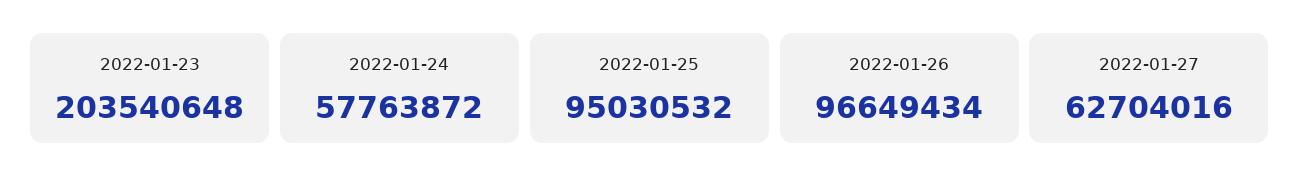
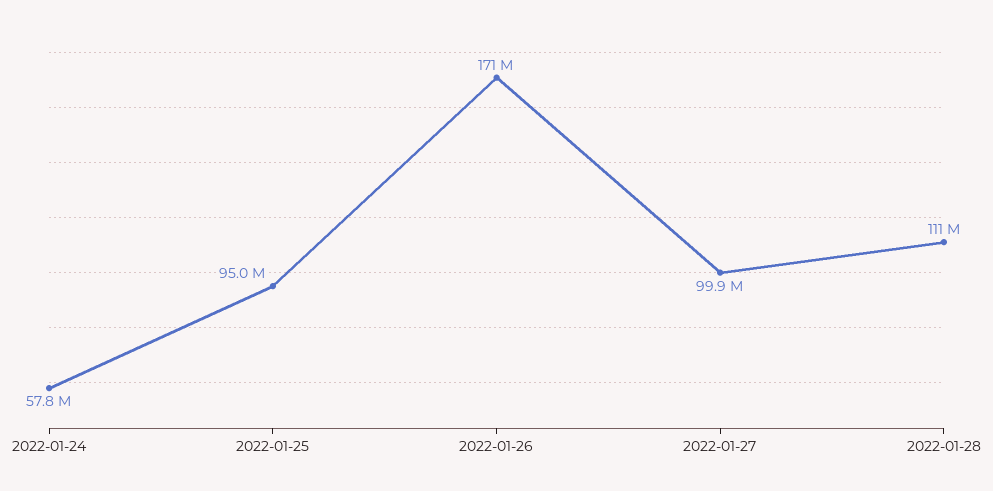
2022-01-23: 203540648 -> none
2022-01-26: 96649434 -> 171000000
2022-01-27: 62704016 -> 99900000
2022-01-28: none -> 111000000

